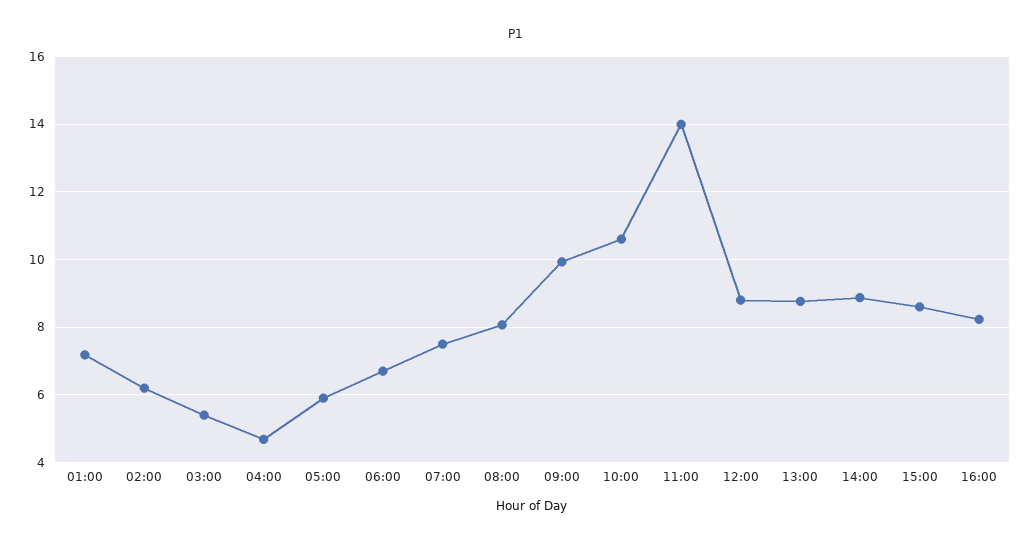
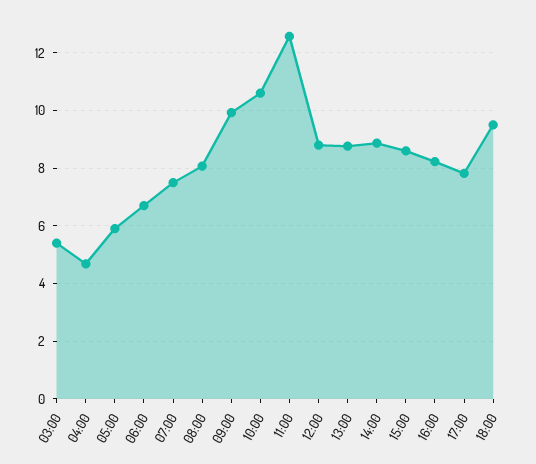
01:00: 7.2 -> none
02:00: 6.2 -> none
11:00: 14 -> 12.5
17:00: none -> 7.75
18:00: none -> 9.5

